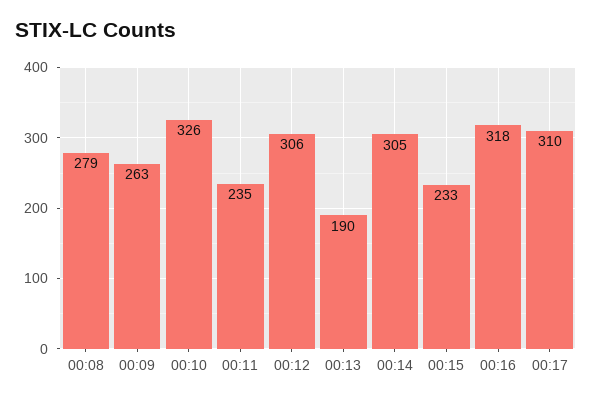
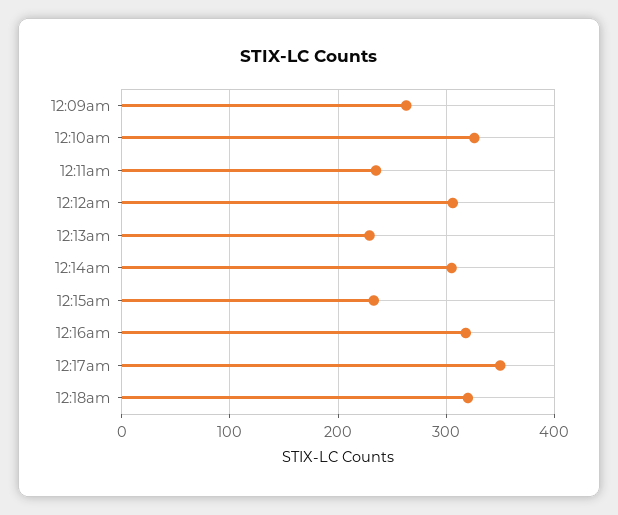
00:08: 279 -> none
00:13: 190 -> 230
00:17: 310 -> 350
12:18am: none -> 320

